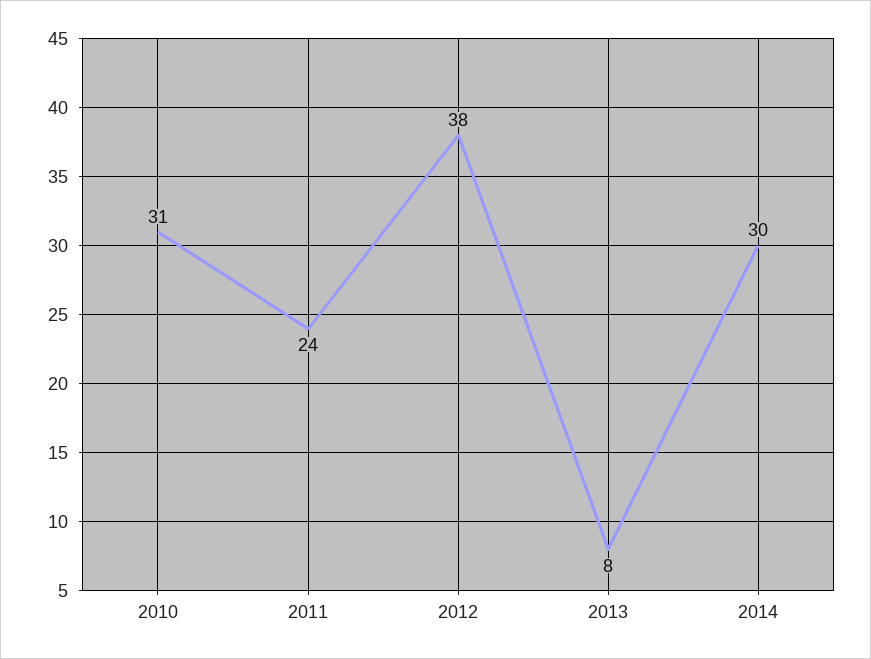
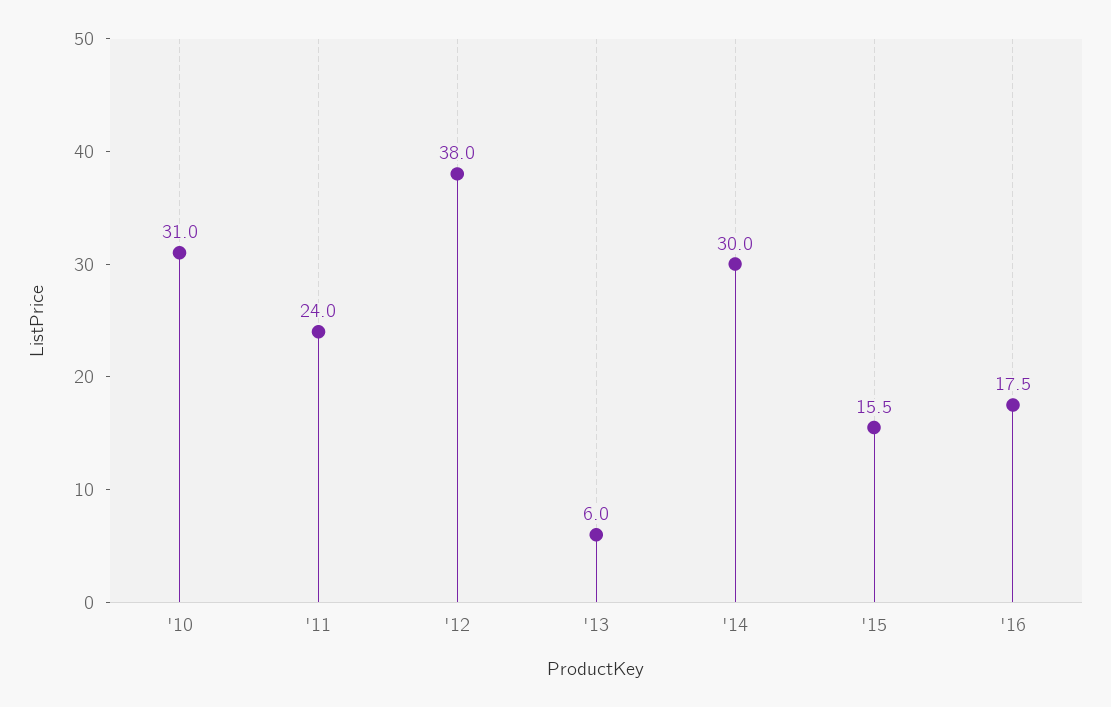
2013: 8 -> 6
'15: none -> 15.5
'16: none -> 17.5

